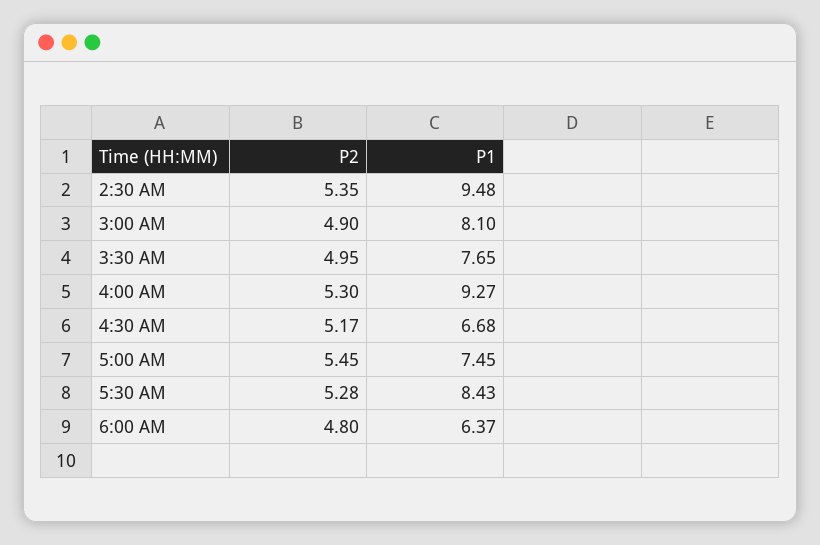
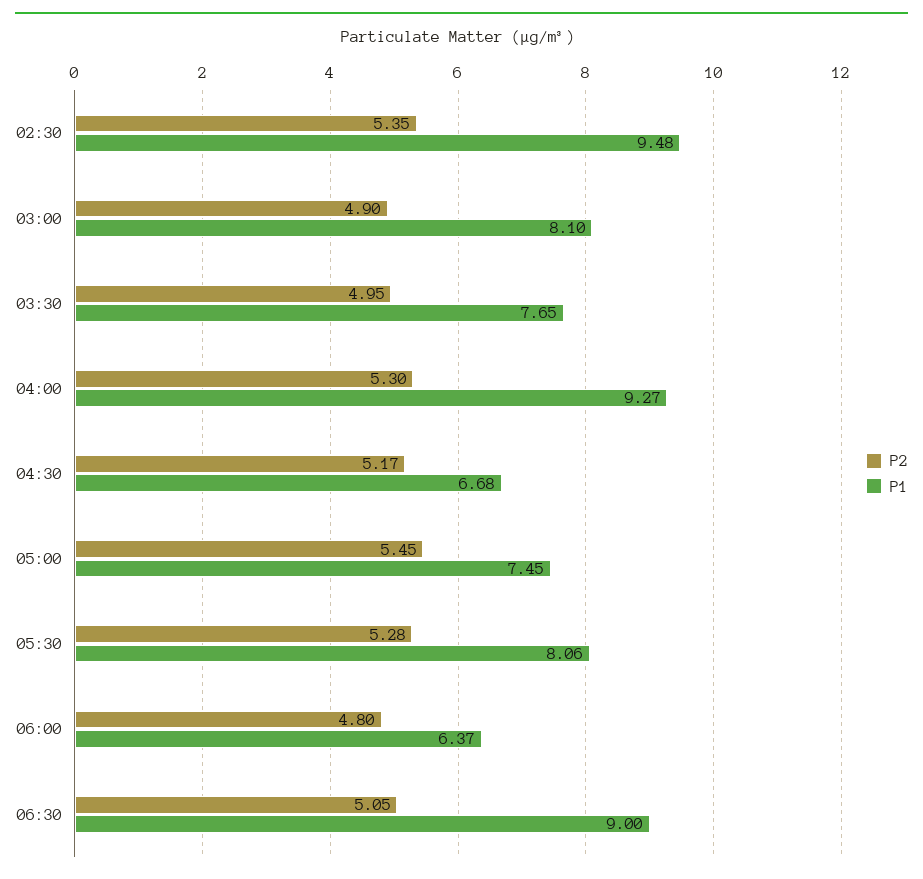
P1, 5:30 AM: 8.43 -> 8.06
P2, 06:30: none -> 5.05
P1, 06:30: none -> 9

